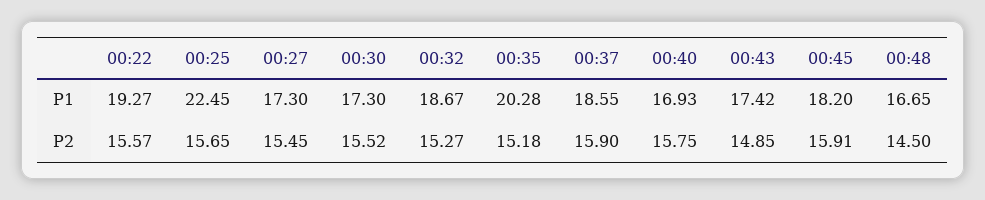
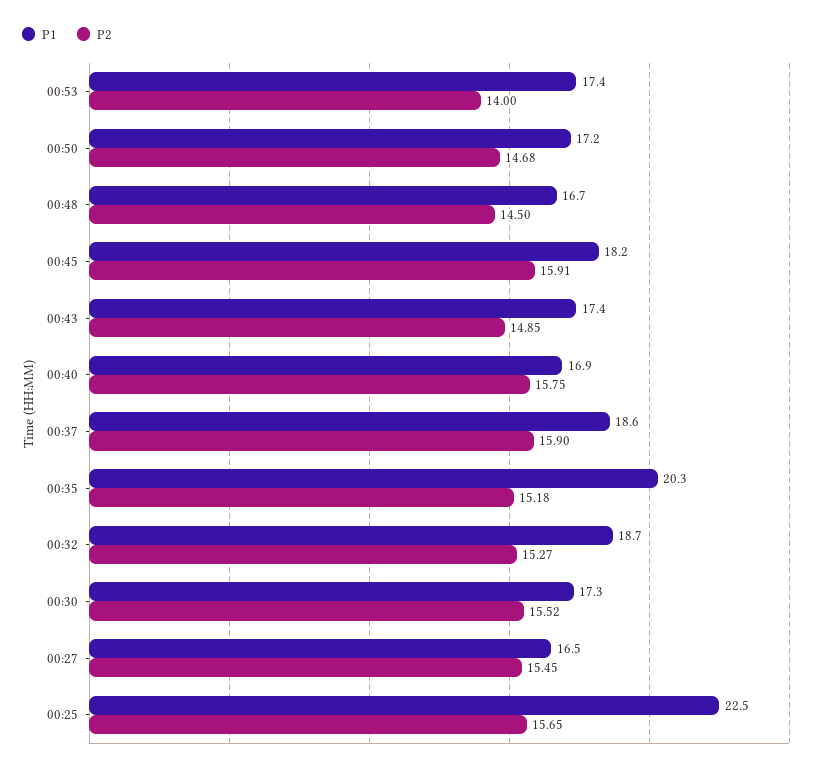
P1, 00:22: 19.27 -> none
P1, 00:27: 17.3 -> 16.5
P2, 00:22: 15.57 -> none
P1, 00:53: none -> 17.4
P2, 00:53: none -> 14
P1, 00:50: none -> 17.2
P2, 00:50: none -> 14.68

